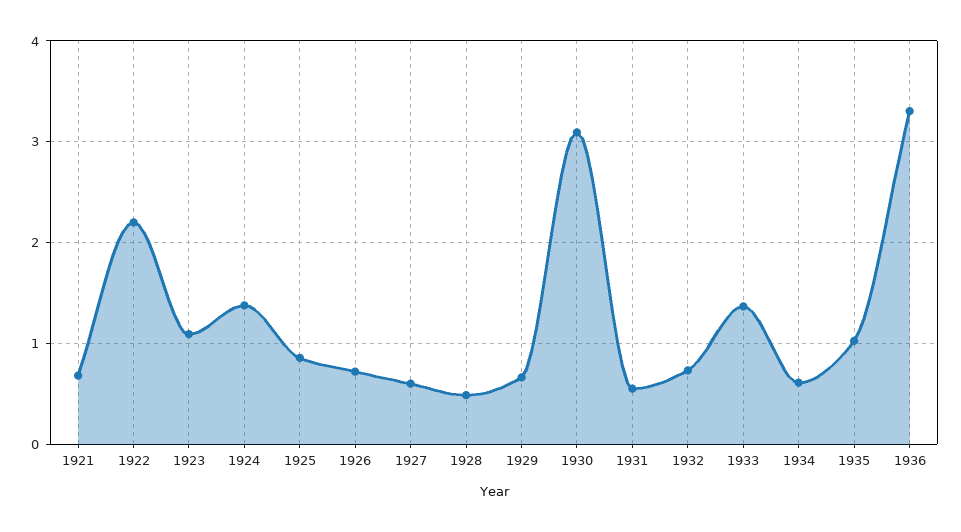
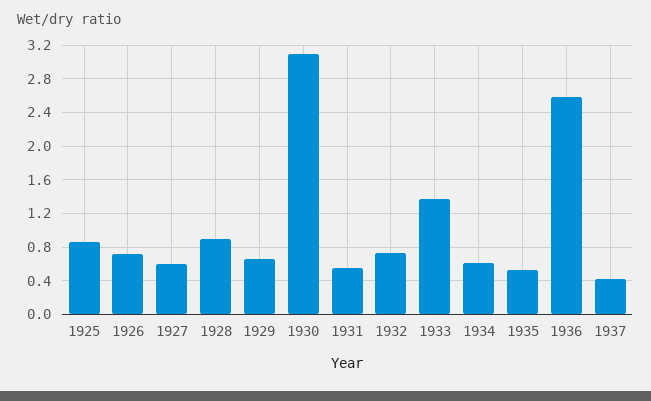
1921: 0.7 -> none
1922: 2.2 -> none
1923: 1.1 -> none
1924: 1.4 -> none
1928: 0.5 -> 0.9
1935: 1 -> 0.5
1936: 3.3 -> 2.6
1937: none -> 0.4

